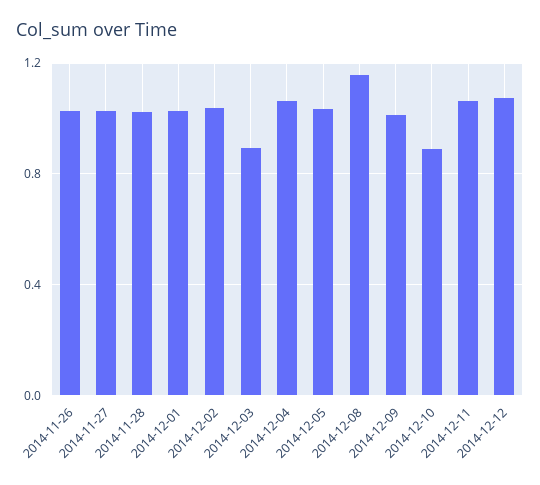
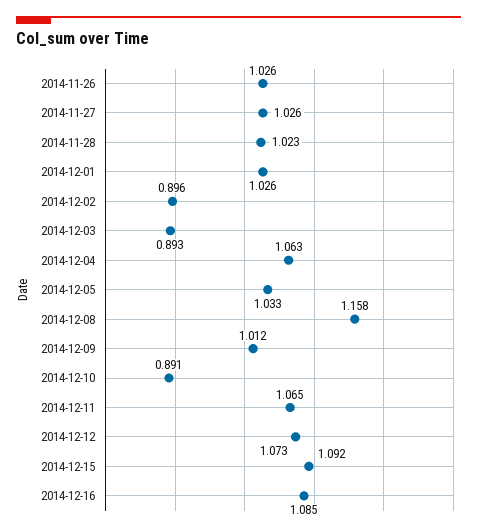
2014-12-02: 1.05 -> 0.896
2014-12-15: none -> 1.092
2014-12-16: none -> 1.085

